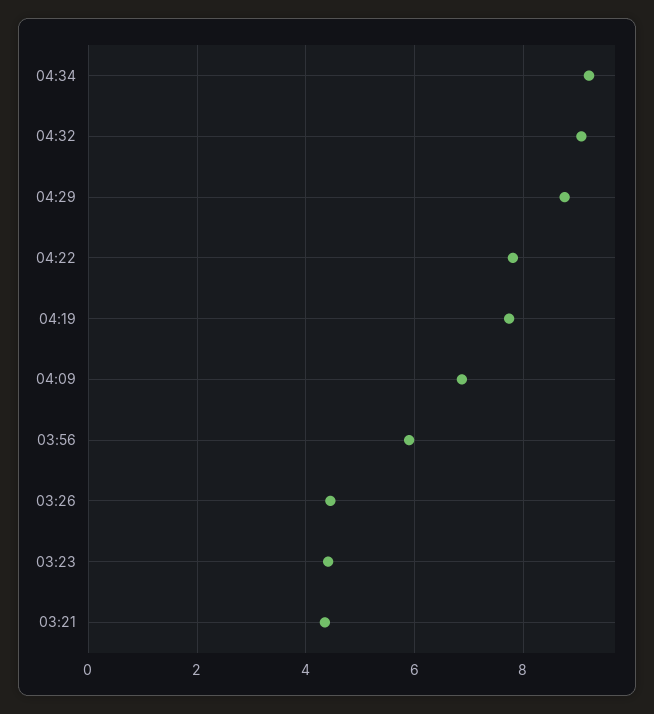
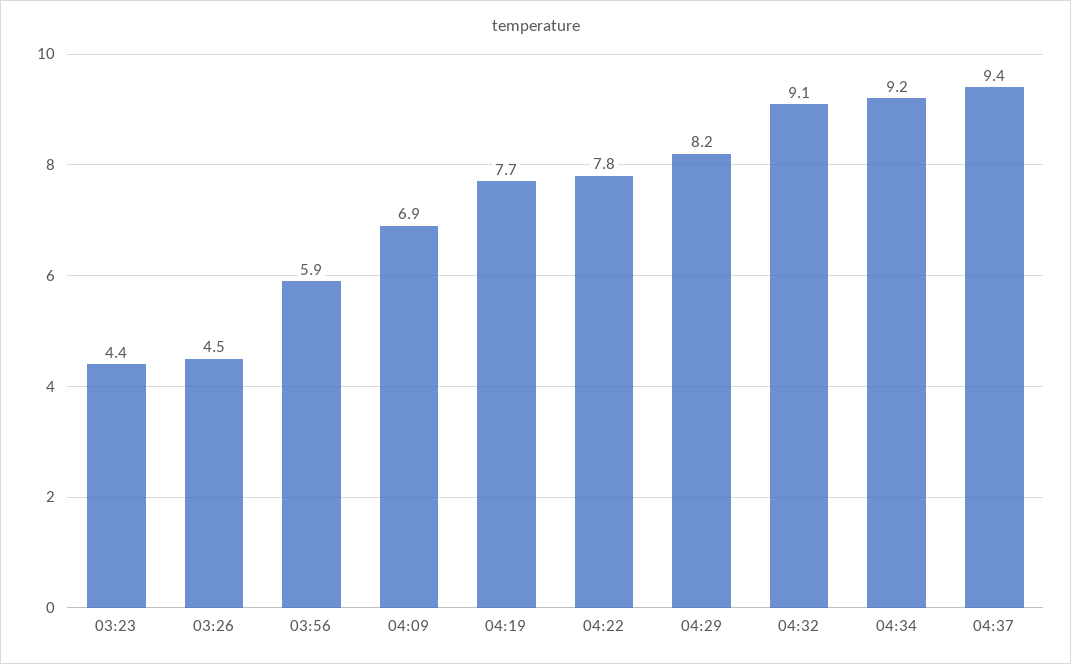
04:29: 8.8 -> 8.2
03:21: 4.4 -> none
04:37: none -> 9.4

